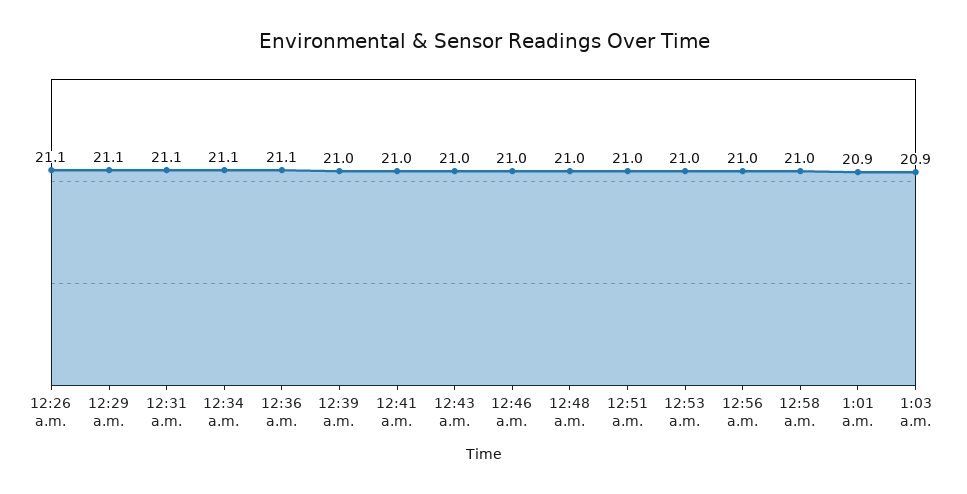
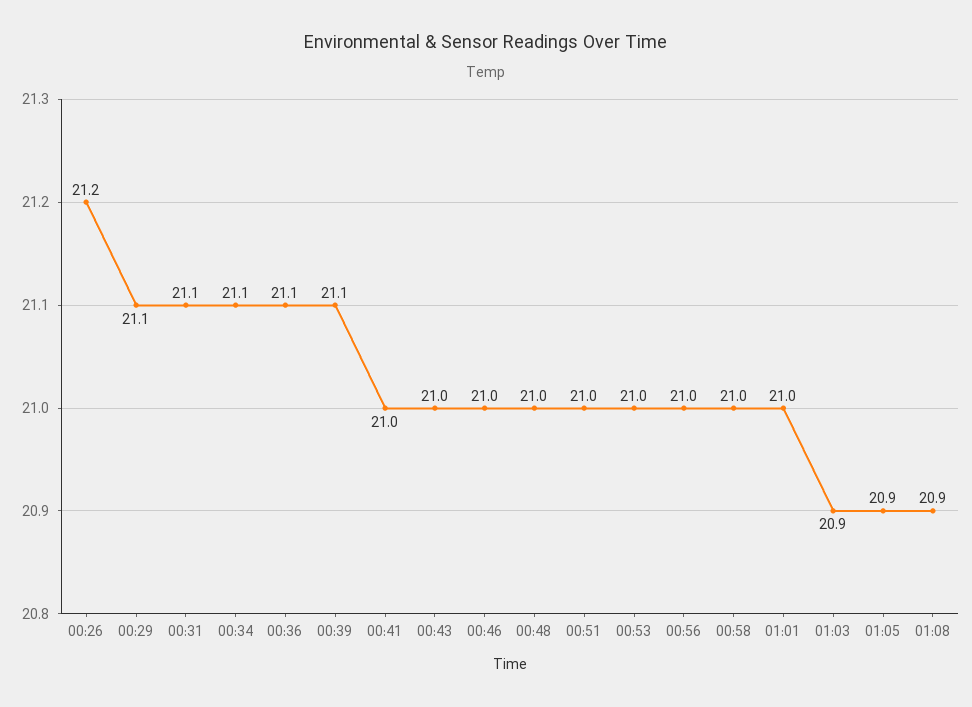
12:26 a.m.: 21.1 -> 21.2
12:39 a.m.: 21 -> 21.1
1:01 a.m.: 20.9 -> 21
01:05: none -> 20.9
01:08: none -> 20.9

